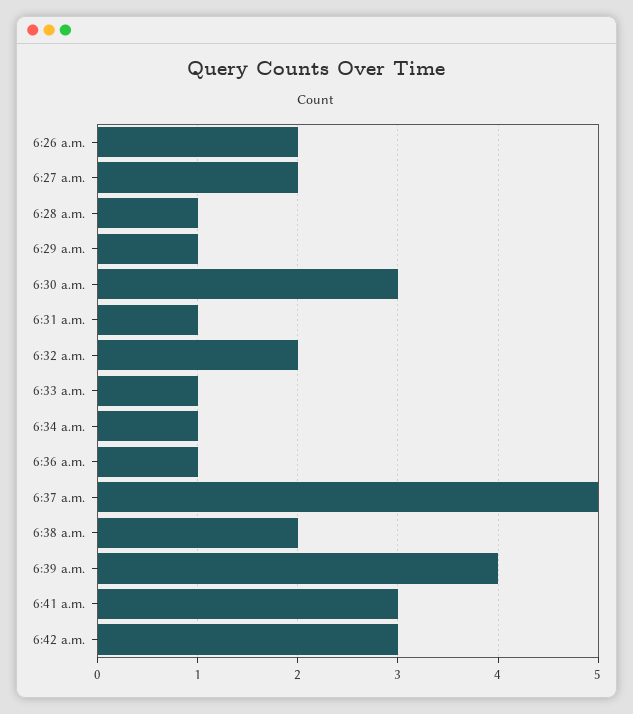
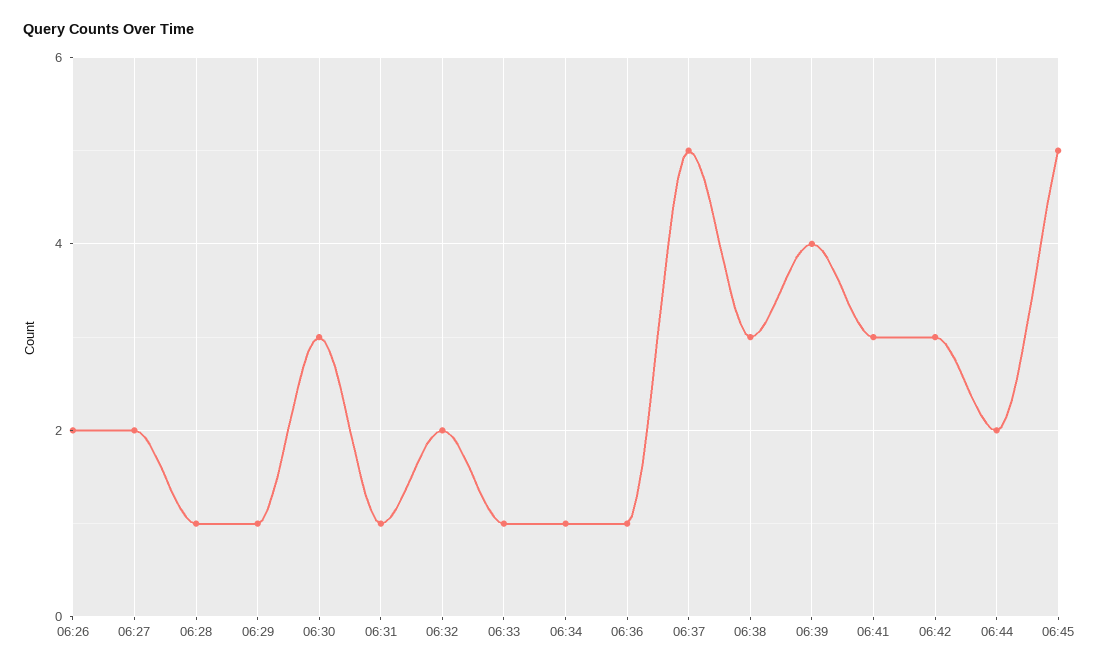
6:38 a.m.: 2 -> 3
06:44: none -> 2
06:45: none -> 5

